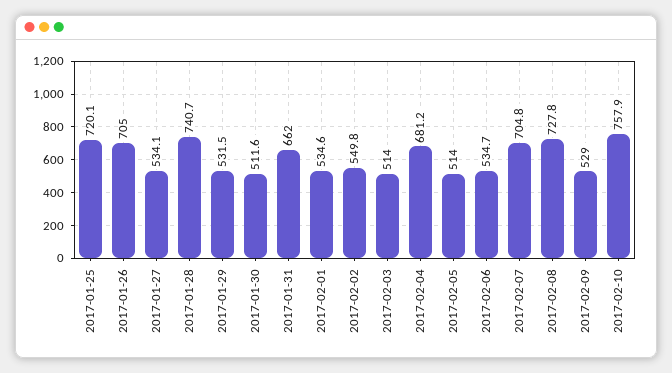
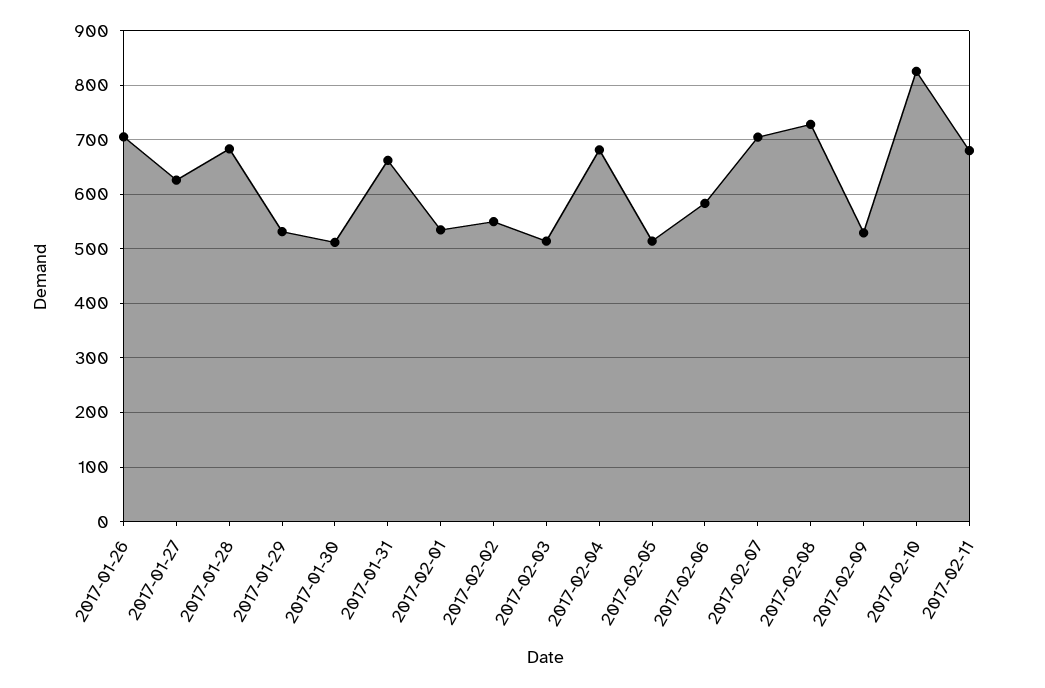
2017-01-25: 720.1 -> none
2017-01-27: 534.1 -> 620
2017-01-28: 740.7 -> 680
2017-02-06: 534.7 -> 580
2017-02-10: 757.9 -> 820
2017-02-11: none -> 680

